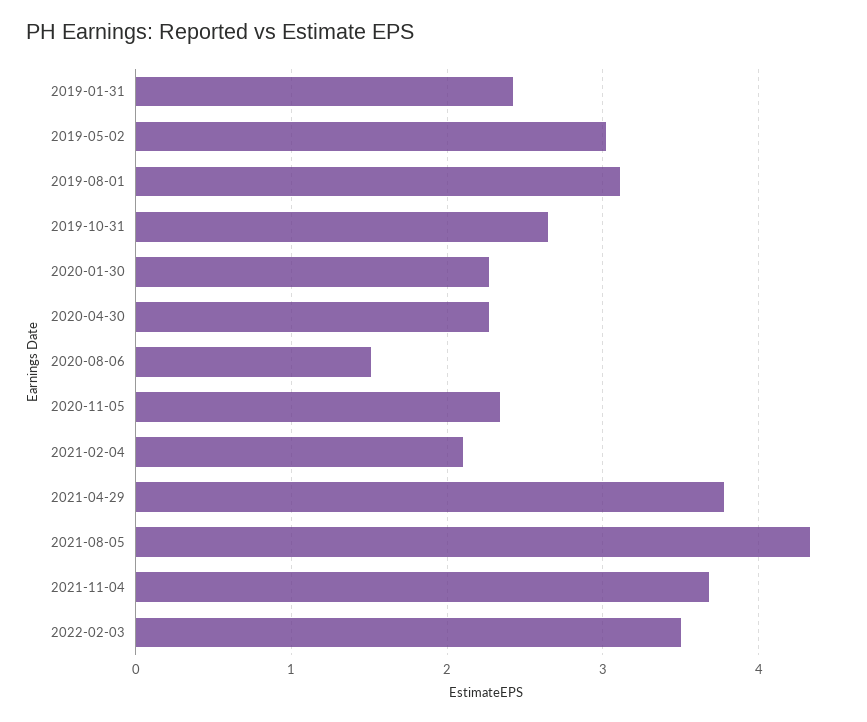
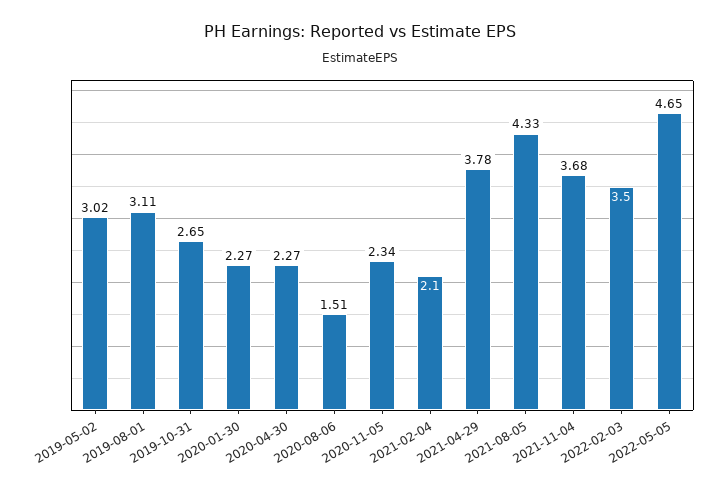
2019-01-31: 2.4 -> none
2022-05-05: none -> 4.65

